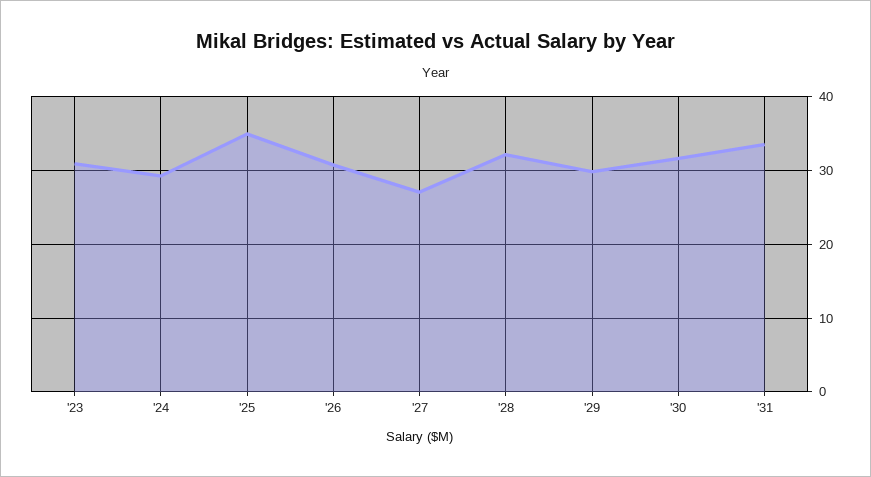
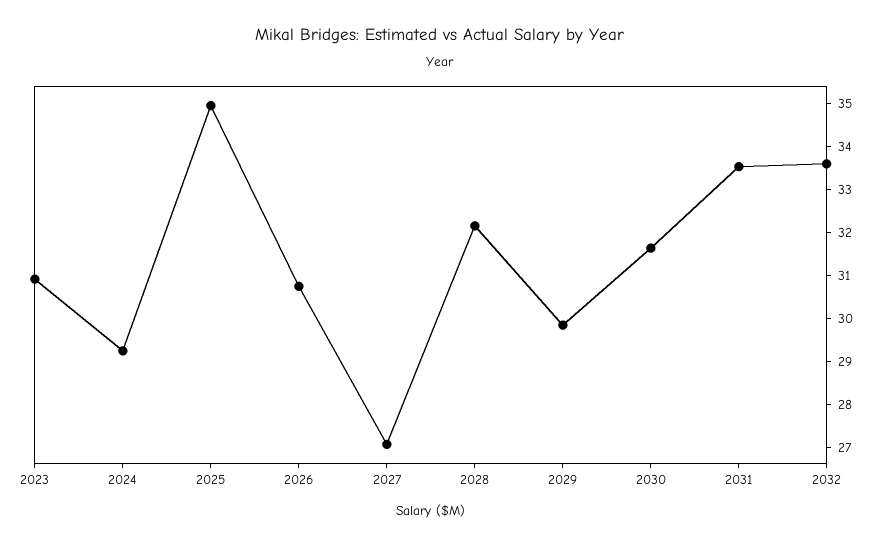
2032: none -> 33.6

